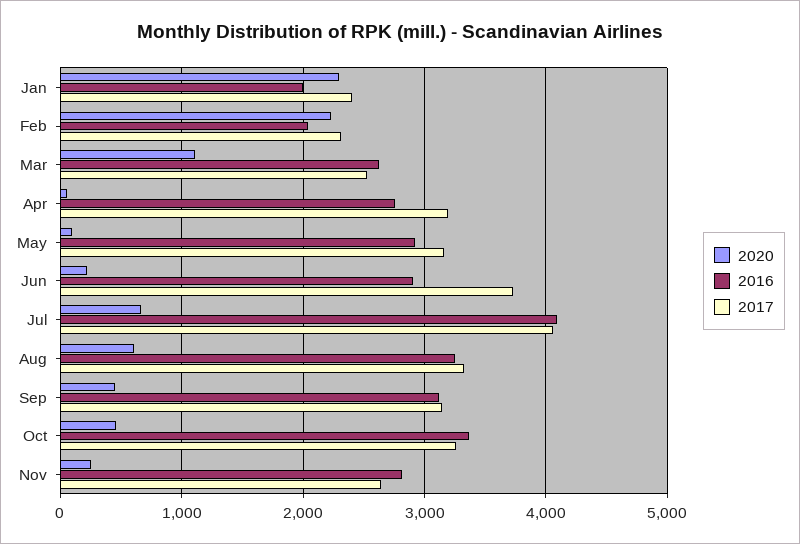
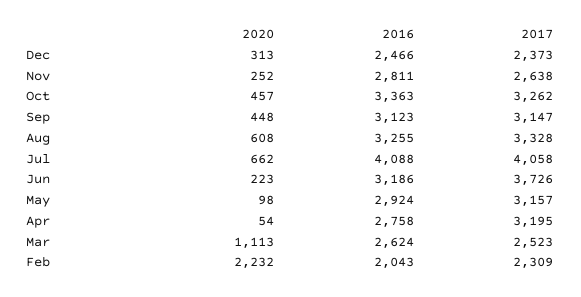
2020, Jan: 2300 -> none
2016, Jan: 2000 -> none
2017, Jan: 2400 -> none
2016, Jun: 2900 -> 3186
2020, Dec: none -> 313
2016, Dec: none -> 2466
2017, Dec: none -> 2373

